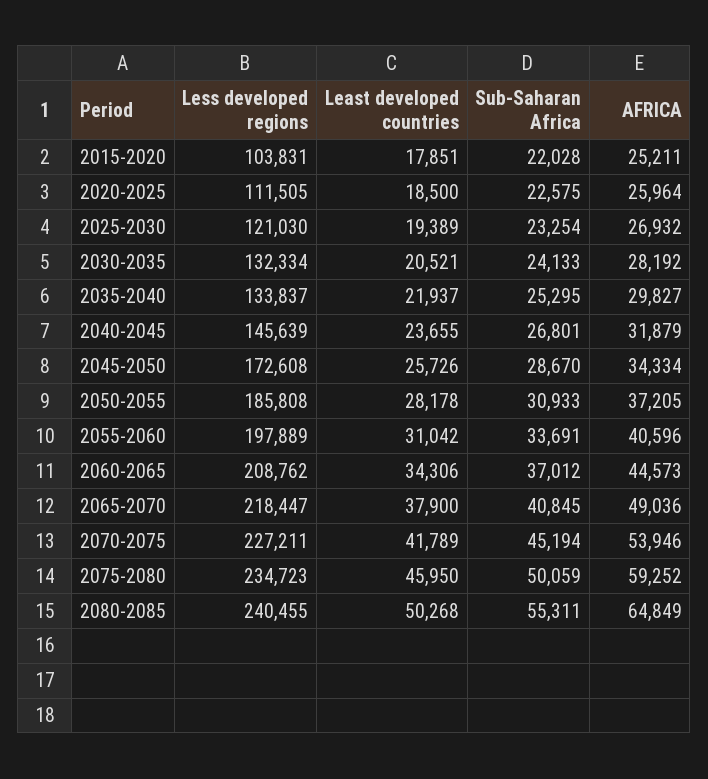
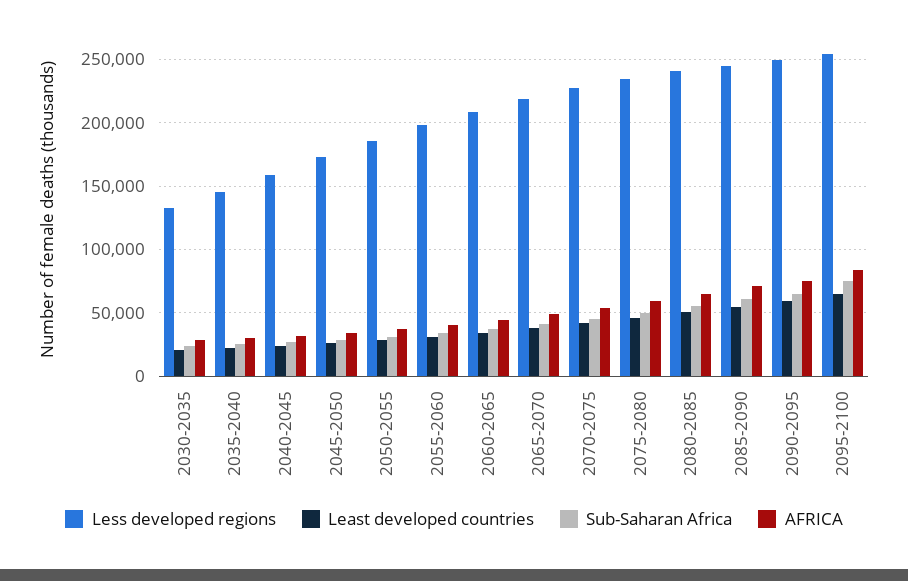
Less developed regions, 2015-2020: 103831 -> none
Least developed countries, 2015-2020: 17851 -> none
Sub-Saharan Africa, 2015-2020: 22028 -> none
AFRICA, 2015-2020: 25211 -> none
Less developed regions, 2020-2025: 111505 -> none
Least developed countries, 2020-2025: 18500 -> none
Sub-Saharan Africa, 2020-2025: 22575 -> none
AFRICA, 2020-2025: 25964 -> none
Less developed regions, 2025-2030: 121030 -> none
Least developed countries, 2025-2030: 19389 -> none
Sub-Saharan Africa, 2025-2030: 23254 -> none
AFRICA, 2025-2030: 26932 -> none
Less developed regions, 2035-2040: 133837 -> 145000
Less developed regions, 2040-2045: 145639 -> 160000
Less developed regions, 2085-2090: none -> 245000
Least developed countries, 2085-2090: none -> 55000
Sub-Saharan Africa, 2085-2090: none -> 60000
AFRICA, 2085-2090: none -> 70000
Less developed regions, 2090-2095: none -> 250000
Least developed countries, 2090-2095: none -> 60000
Sub-Saharan Africa, 2090-2095: none -> 65000
AFRICA, 2090-2095: none -> 75000
Less developed regions, 2095-2100: none -> 255000
Least developed countries, 2095-2100: none -> 65000
Sub-Saharan Africa, 2095-2100: none -> 75000
AFRICA, 2095-2100: none -> 85000

